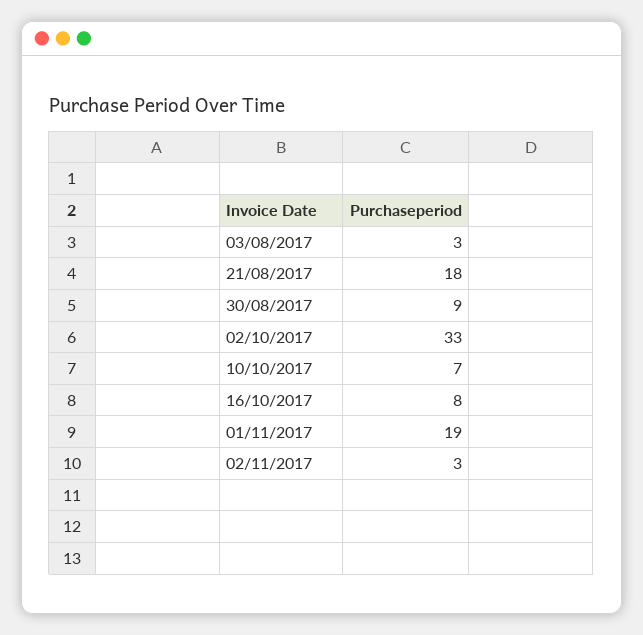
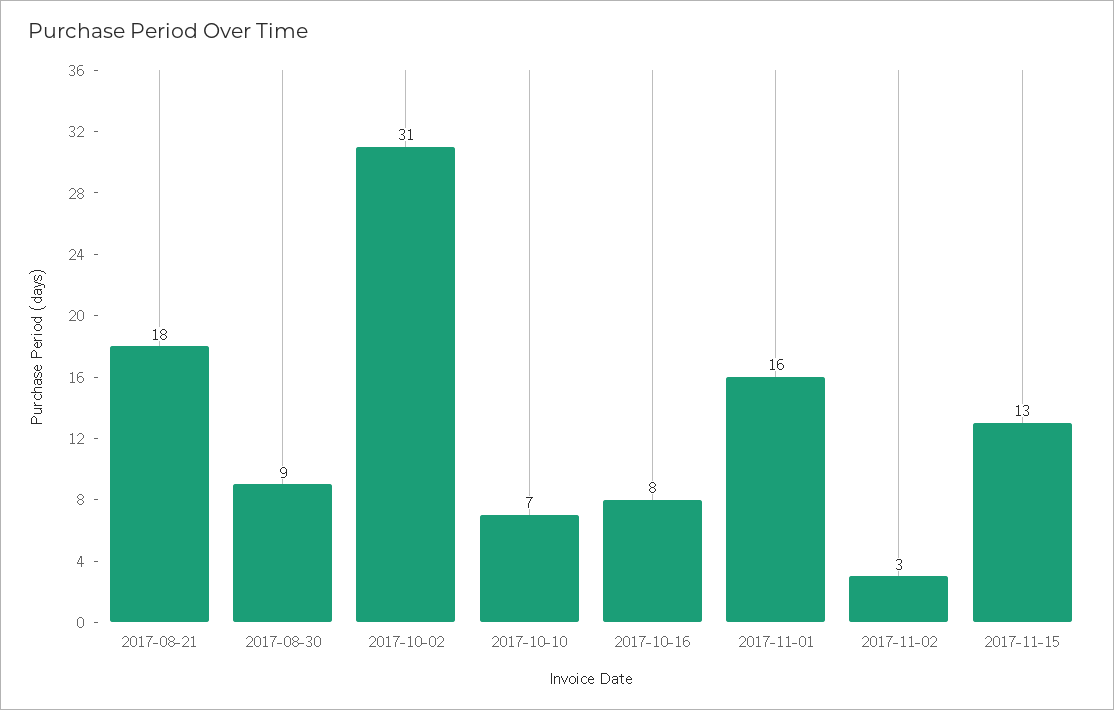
03/08/2017: 3 -> none
02/10/2017: 33 -> 31
01/11/2017: 19 -> 16
2017-11-15: none -> 13

